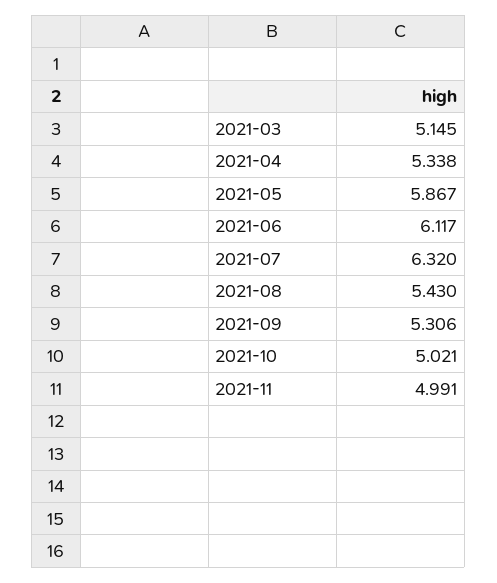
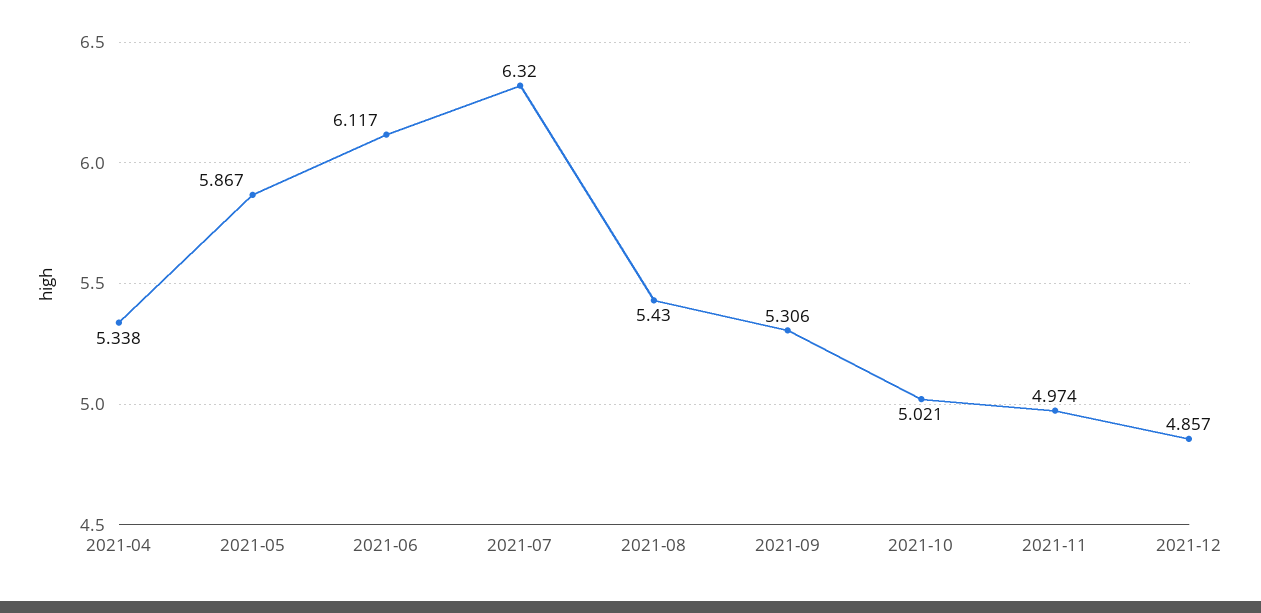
2021-03: 5.145 -> none
2021-11: 4.991 -> 4.974
2021-12: none -> 4.857

